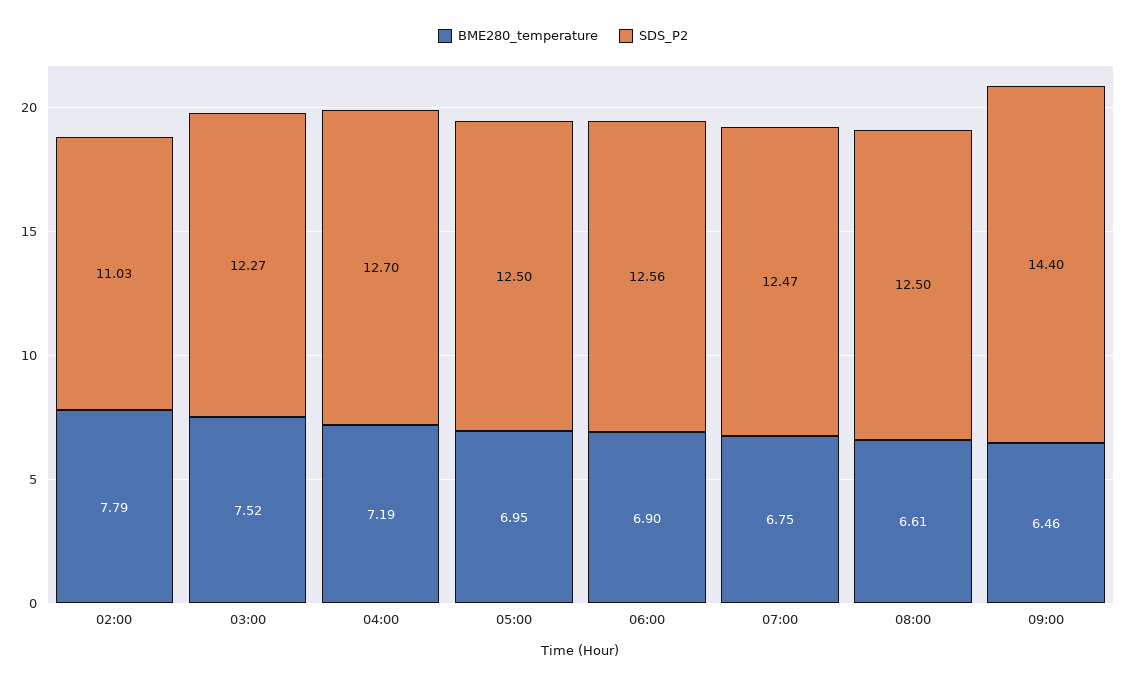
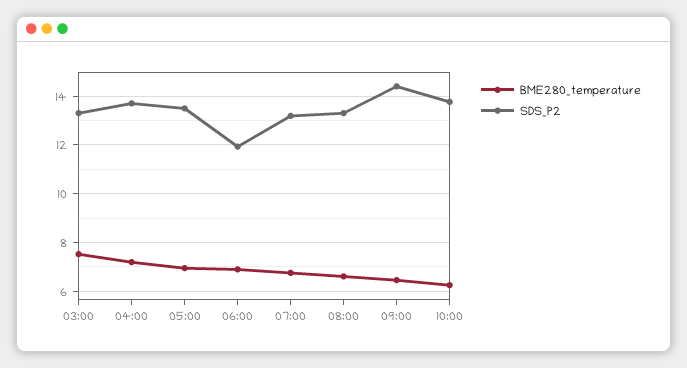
BME280_temperature, 02:00: 7.79 -> none
SDS_P2, 02:00: 11.03 -> none
SDS_P2, 03:00: 12.27 -> 13.25
SDS_P2, 04:00: 12.7 -> 13.75
SDS_P2, 05:00: 12.5 -> 13.5
SDS_P2, 06:00: 12.56 -> 12
SDS_P2, 07:00: 12.47 -> 13.25
SDS_P2, 08:00: 12.5 -> 13.25
BME280_temperature, 10:00: none -> 6.25
SDS_P2, 10:00: none -> 13.75

